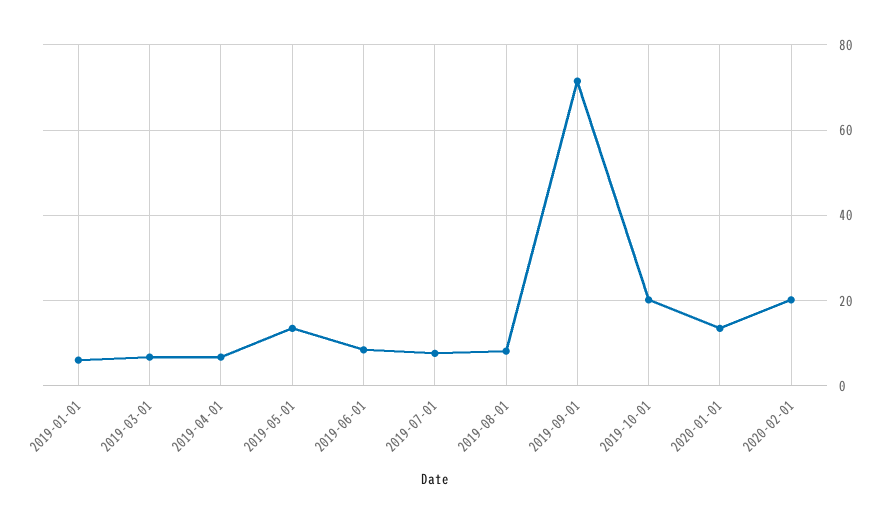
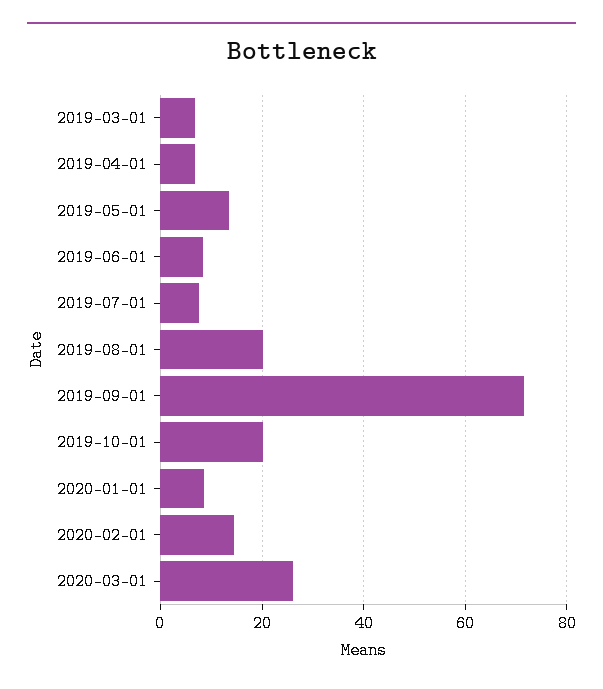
2019-01-01: 6 -> none
2019-08-01: 8 -> 20
2020-01-01: 14 -> 8
2020-02-01: 20 -> 14
2020-03-01: none -> 26

